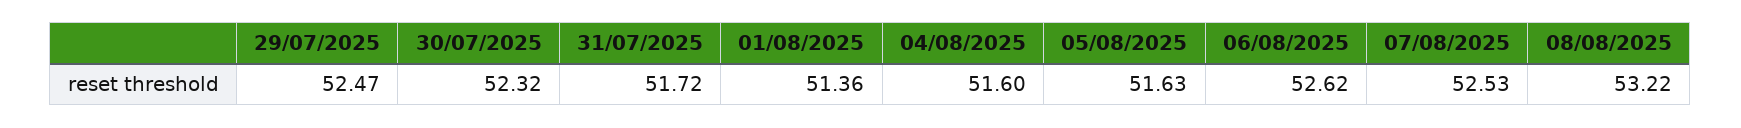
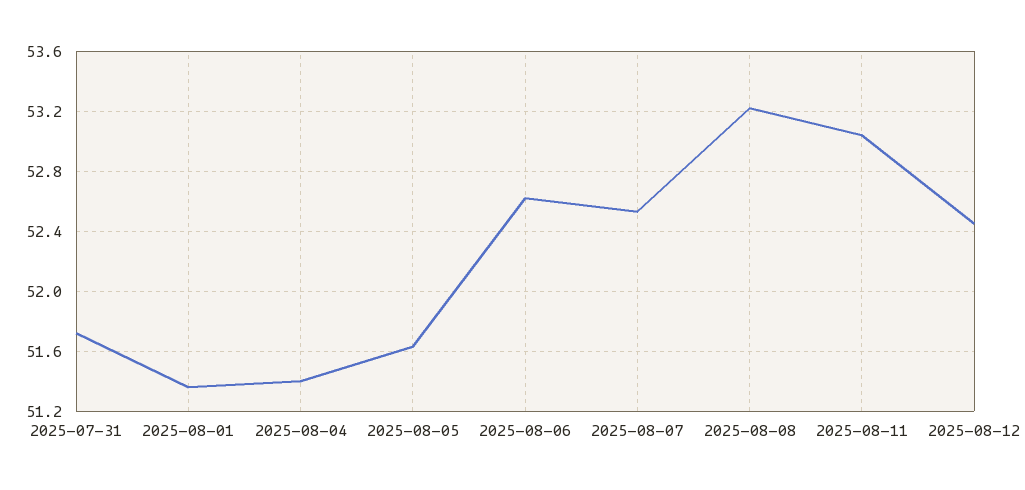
29/07/2025: 52.47 -> none
30/07/2025: 52.32 -> none
04/08/2025: 51.6 -> 51.4
2025-08-11: none -> 53.05
2025-08-12: none -> 52.45

